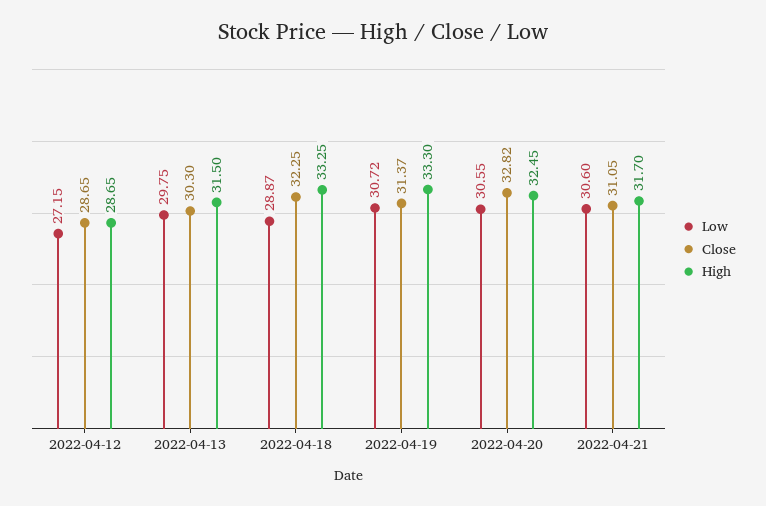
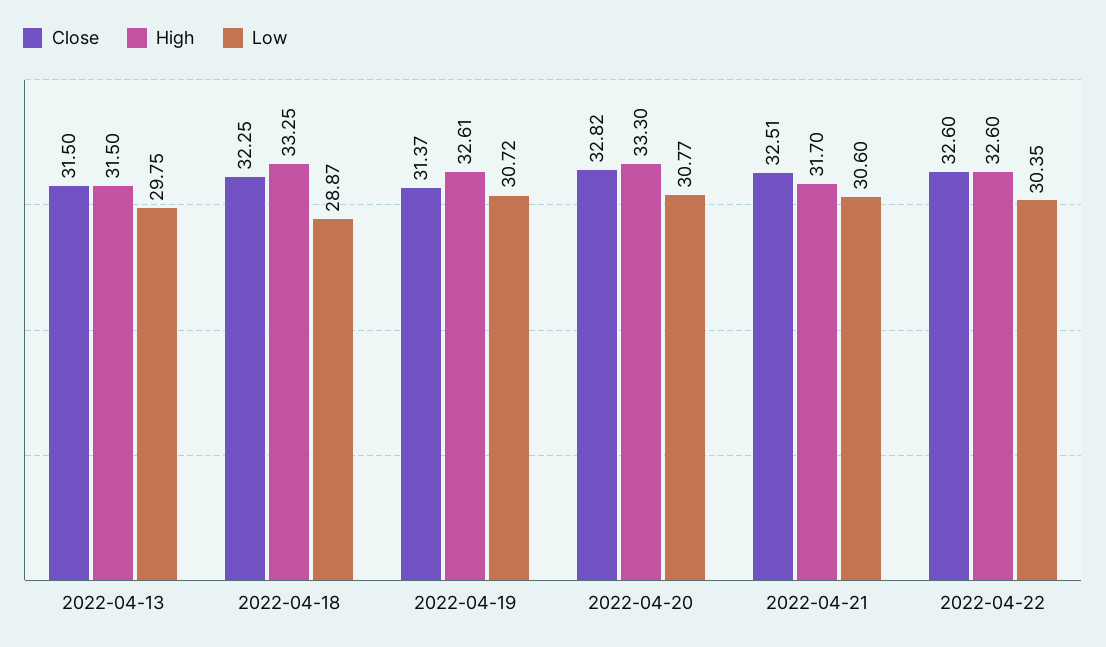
Low, 2022-04-12: 27.15 -> none
Close, 2022-04-12: 28.65 -> none
High, 2022-04-12: 28.65 -> none
Close, 2022-04-13: 30.3 -> 31.5
High, 2022-04-19: 33.3 -> 32.61
Low, 2022-04-20: 30.55 -> 30.77
High, 2022-04-20: 32.45 -> 33.3
Close, 2022-04-21: 31.05 -> 32.51
Close, 2022-04-22: none -> 32.6
High, 2022-04-22: none -> 32.6
Low, 2022-04-22: none -> 30.35

